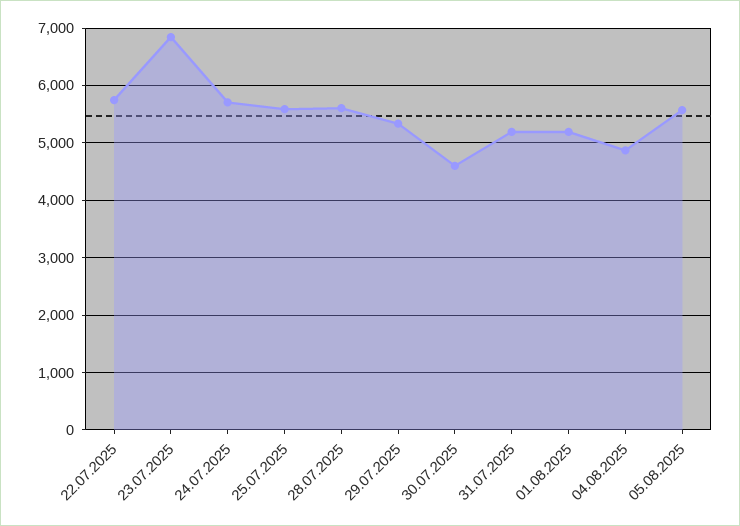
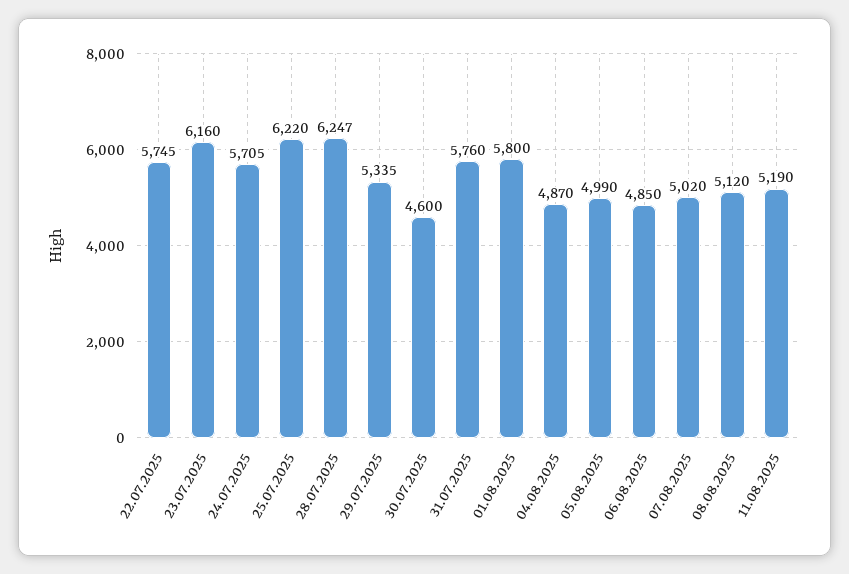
23.07.2025: 6800 -> 6160
25.07.2025: 5600 -> 6220
28.07.2025: 5600 -> 6247
31.07.2025: 5200 -> 5760
01.08.2025: 5200 -> 5800
05.08.2025: 5600 -> 4990
06.08.2025: none -> 4850
07.08.2025: none -> 5020
08.08.2025: none -> 5120
11.08.2025: none -> 5190

